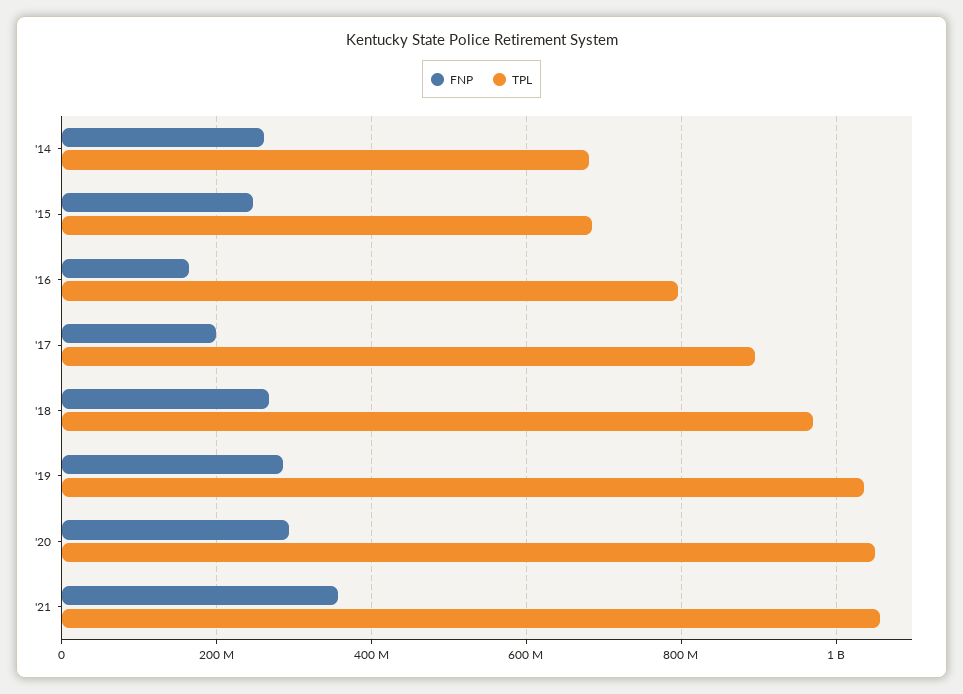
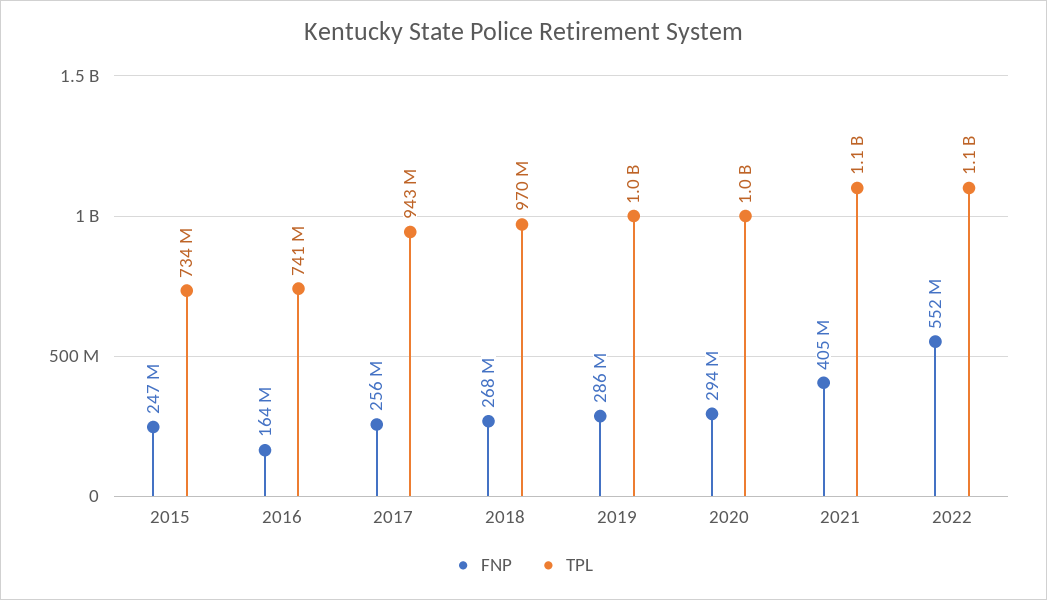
FNP, '14: 260000000 -> none
TPL, '14: 680000000 -> none
TPL, '15: 680000000 -> 734000000
TPL, '16: 800000000 -> 741000000
FNP, '17: 200000000 -> 256000000
TPL, '17: 900000000 -> 943000000
FNP, '21: 360000000 -> 405000000
FNP, 2022: none -> 552000000
TPL, 2022: none -> 1100000000

